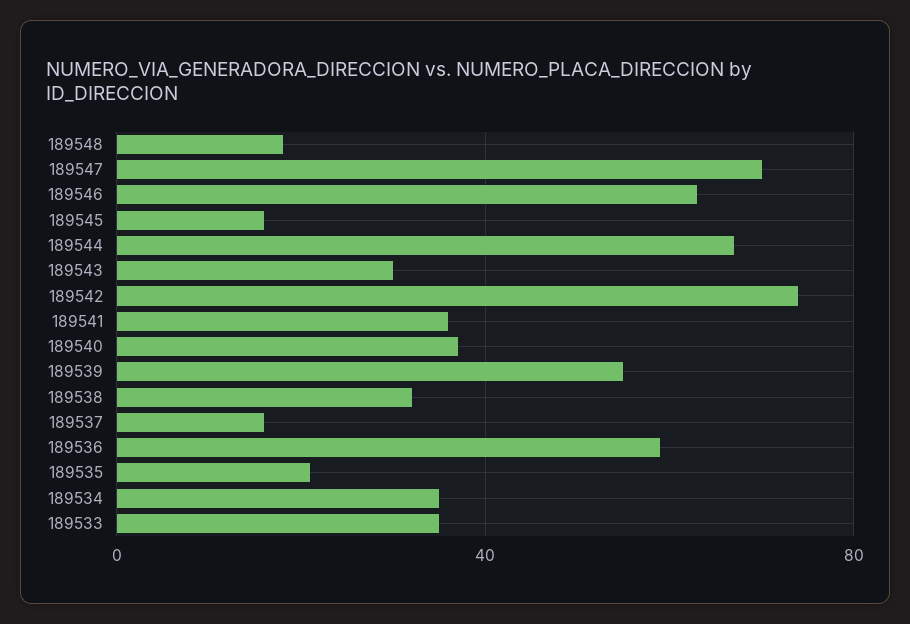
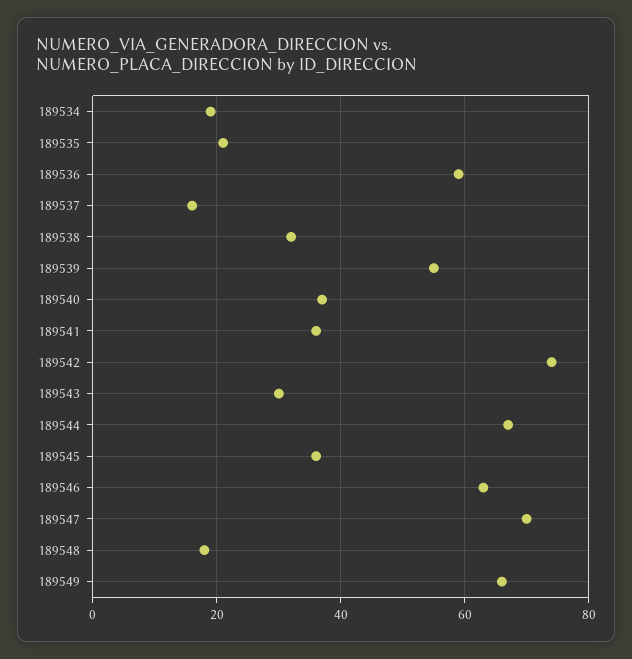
189545: 15 -> 35
189534: 35 -> 20
189533: 35 -> none
189549: none -> 65

